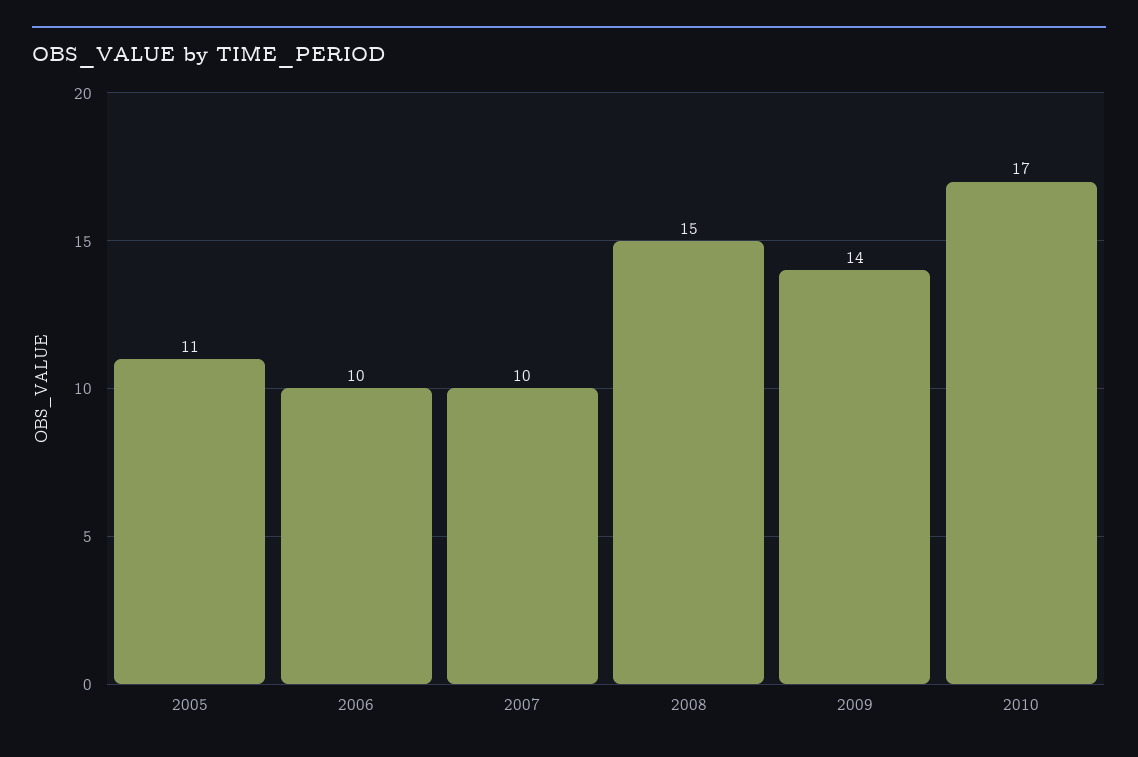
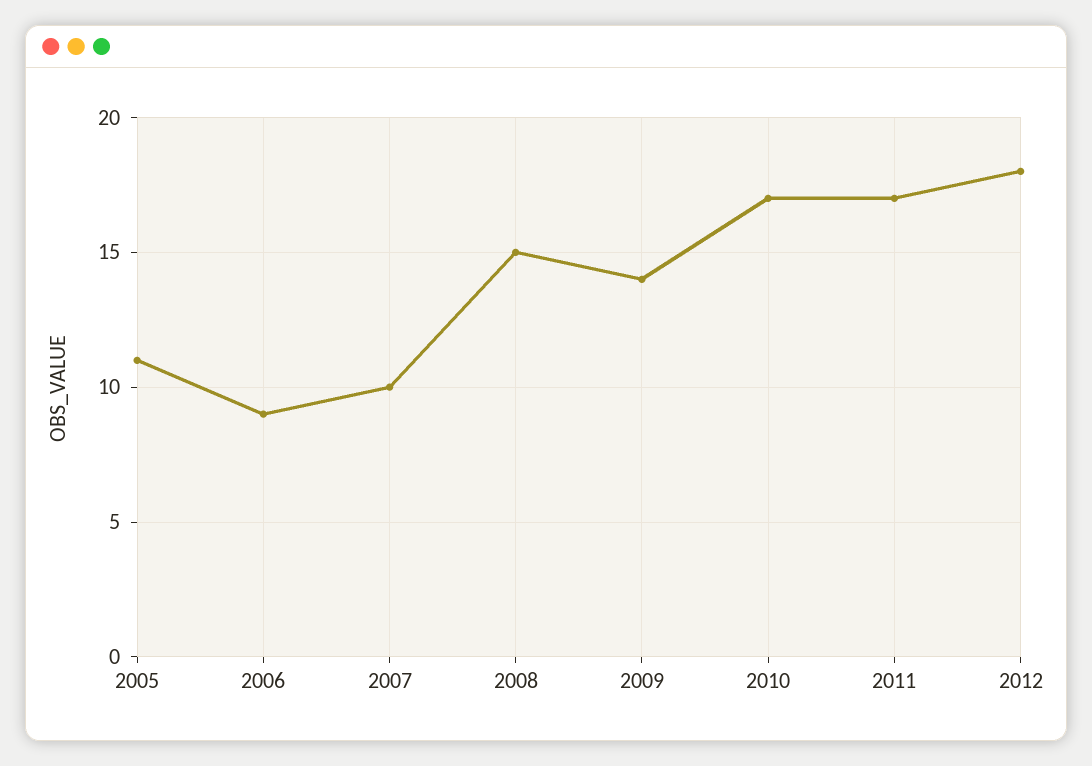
2006: 10 -> 9
2011: none -> 17
2012: none -> 18

